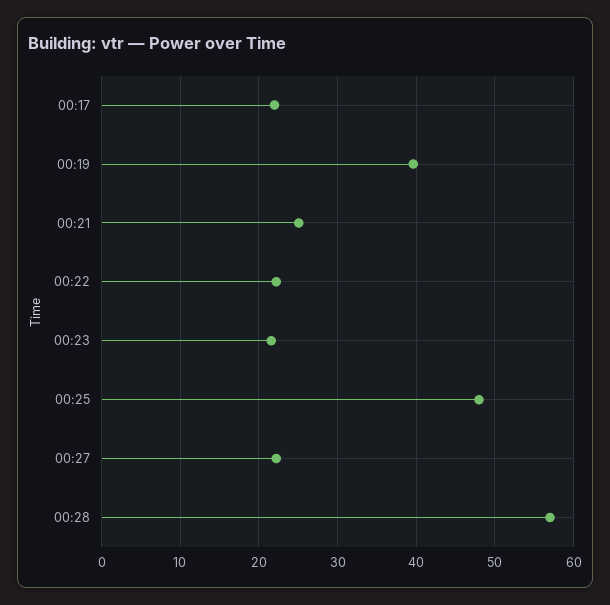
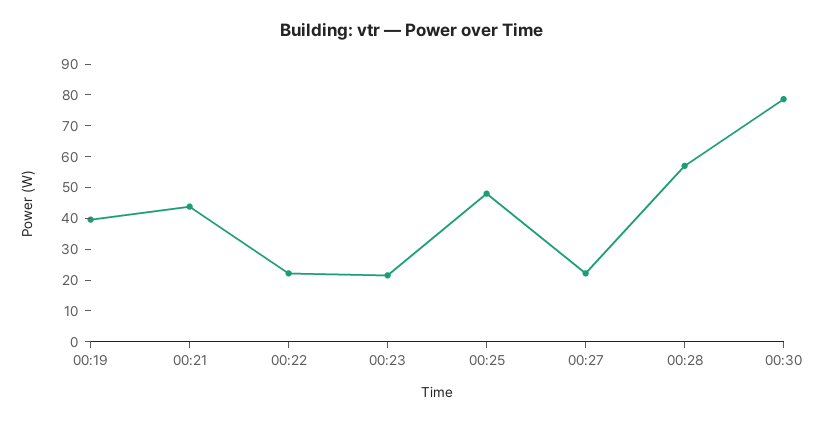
00:17: 22 -> none
00:21: 25 -> 45
00:30: none -> 80

